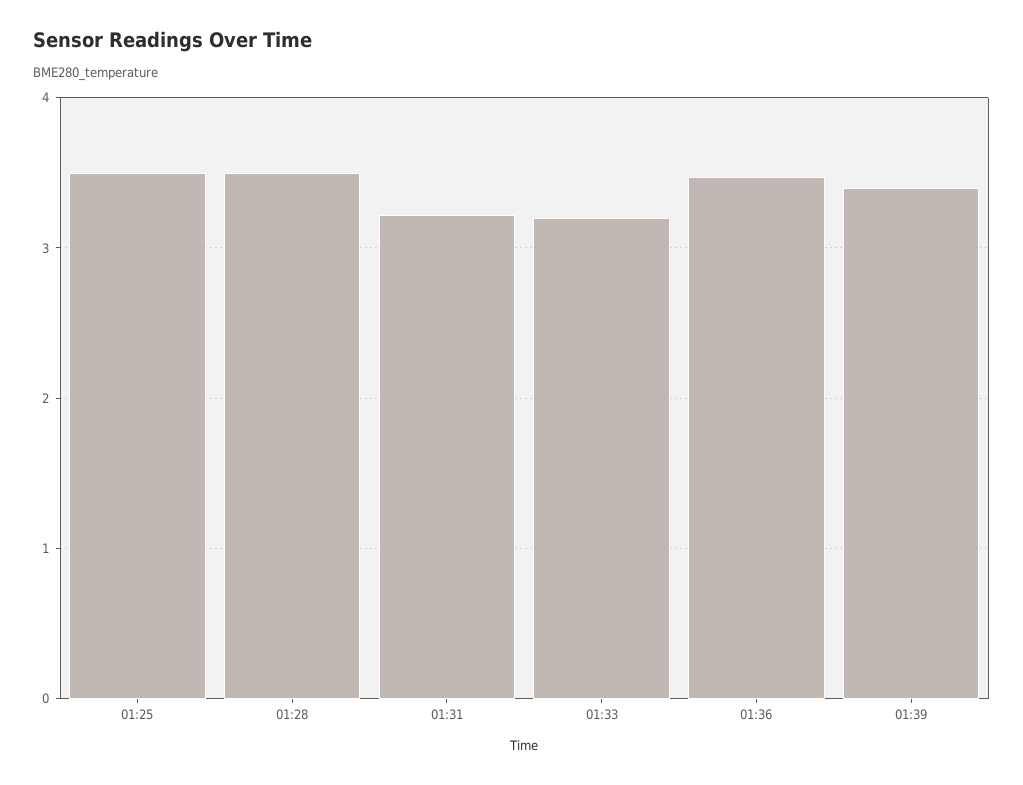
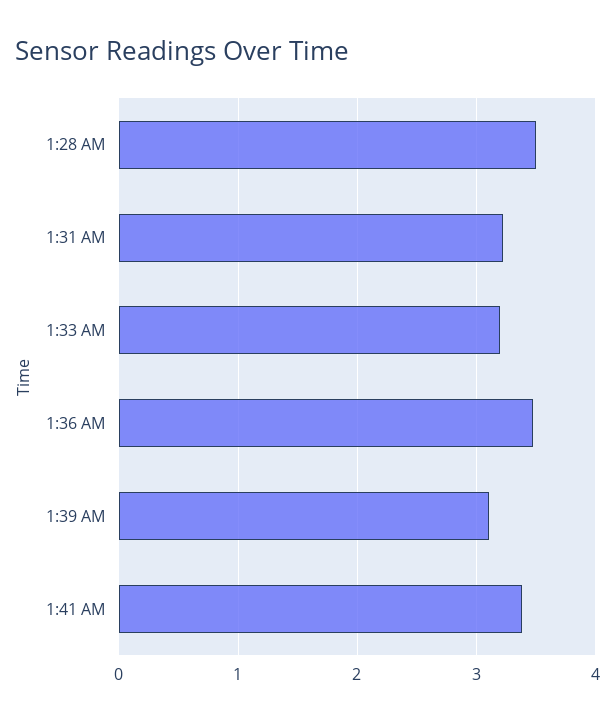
01:25: 3.5 -> none
01:39: 3.4 -> 3.1
1:41 AM: none -> 3.4

